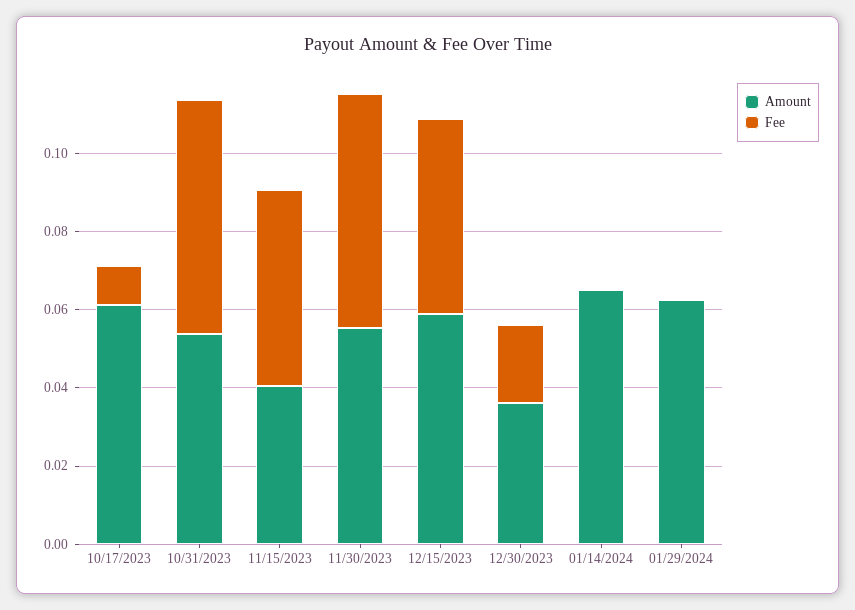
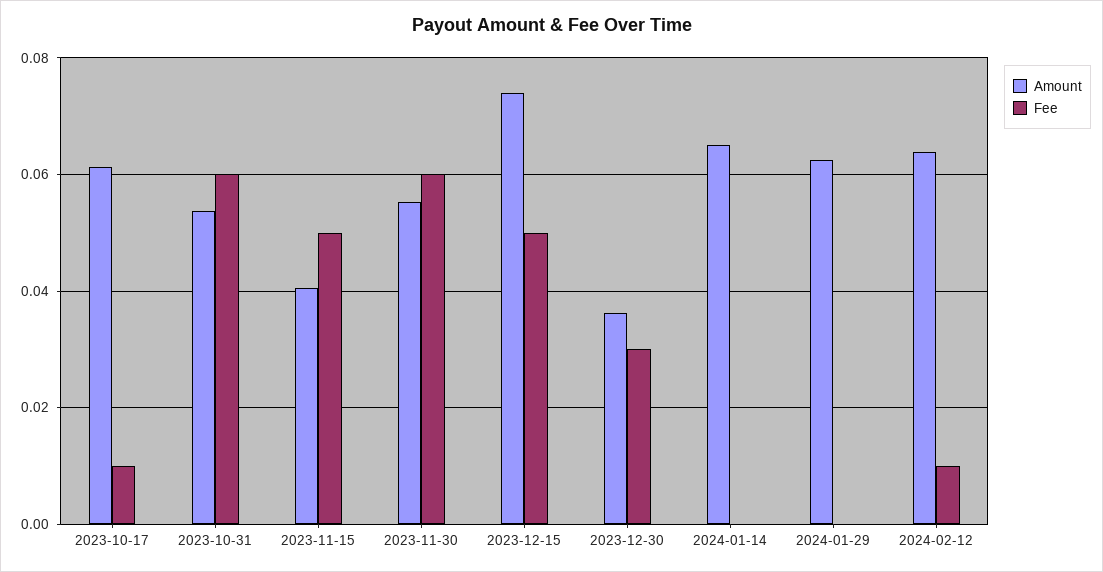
Amount, 12/15/2023: 0.06 -> 0.074
Fee, 12/30/2023: 0.02 -> 0.03
Amount, 2024-02-12: none -> 0.064
Fee, 2024-02-12: none -> 0.01

